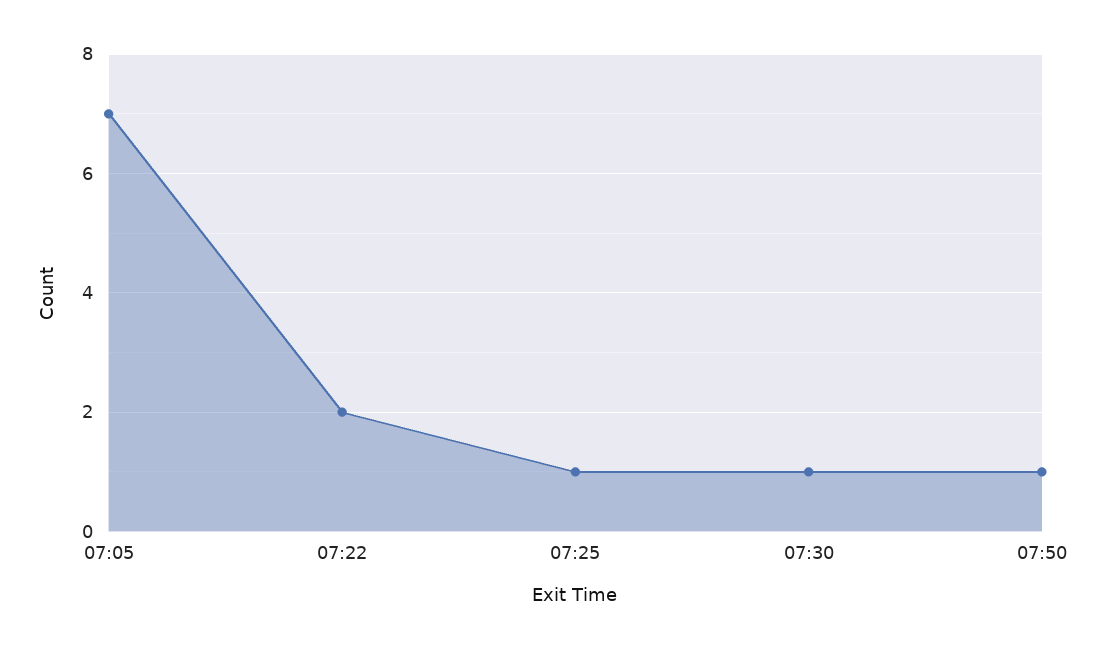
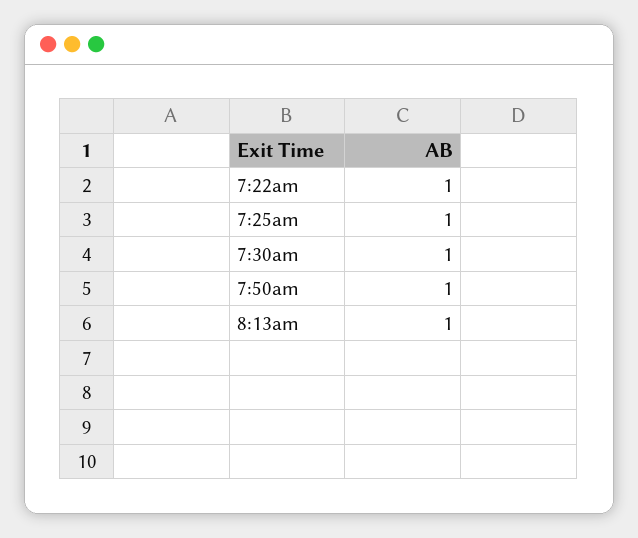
07:05: 7 -> none
07:22: 2 -> 1
8:13am: none -> 1

